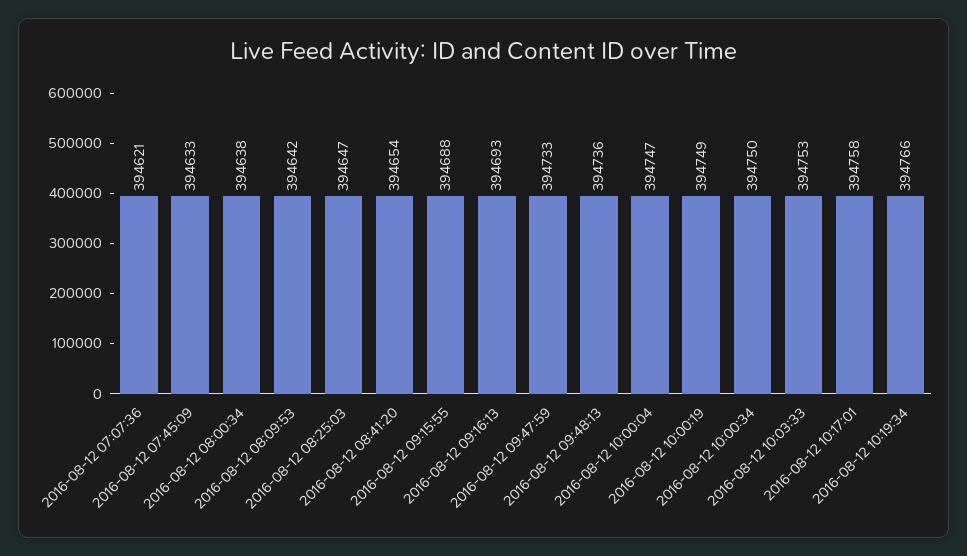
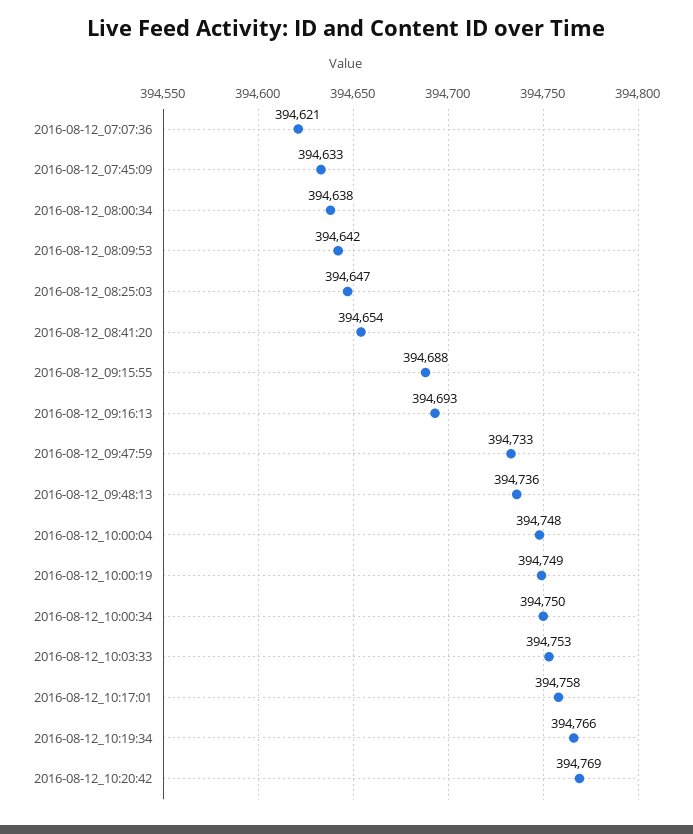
2016-08-12 10:00:04: 394747 -> 394748
2016-08-12_10:20:42: none -> 394769

